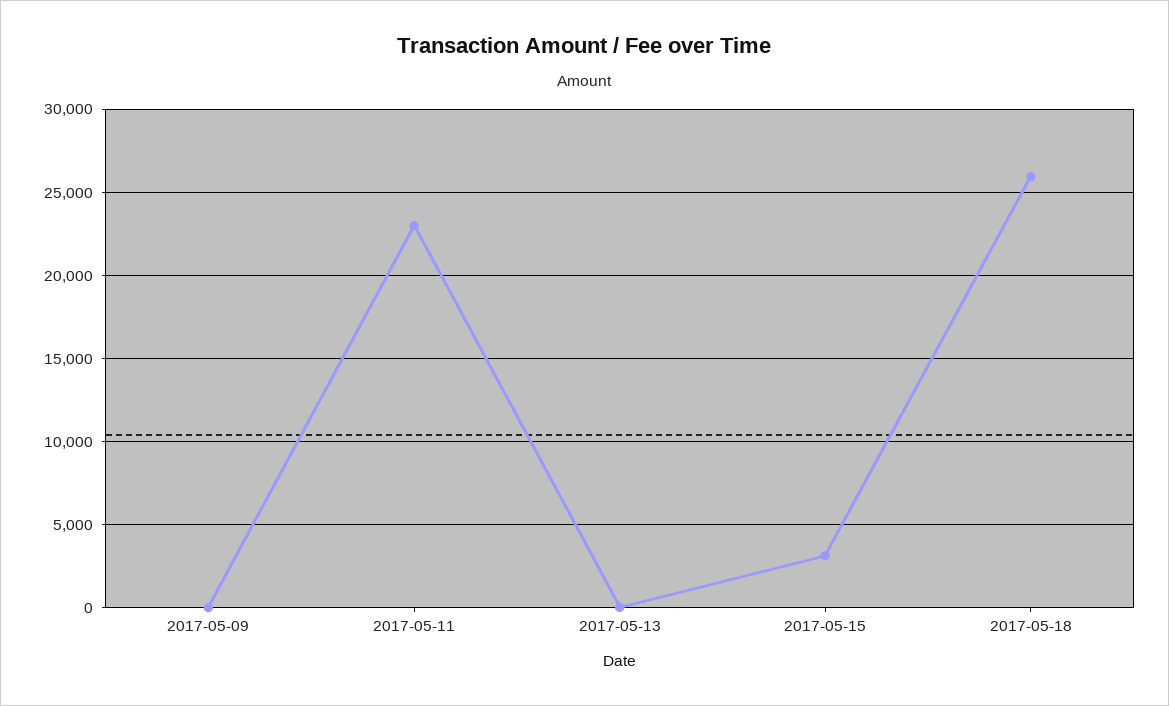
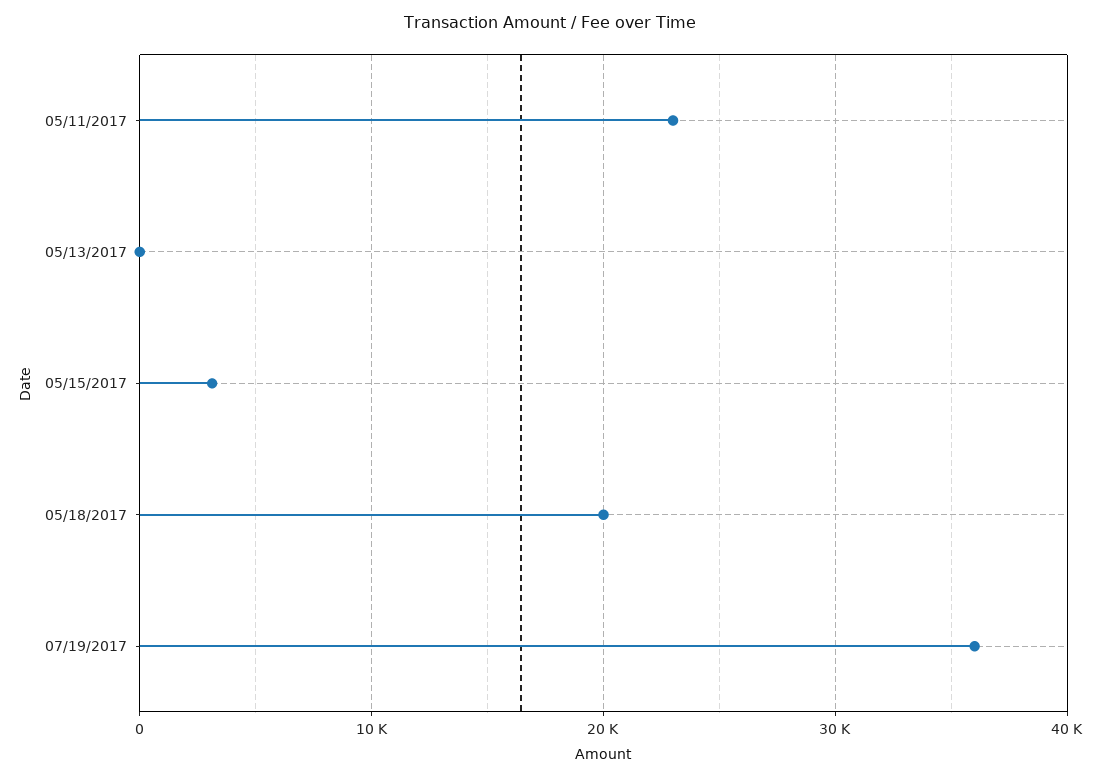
2017-05-09: 0 -> none
2017-05-18: 26000 -> 20000
07/19/2017: none -> 36000

